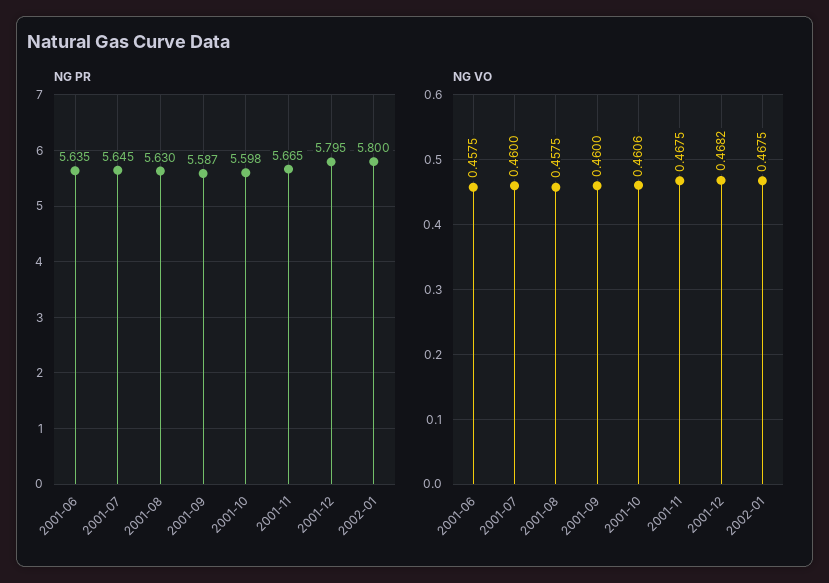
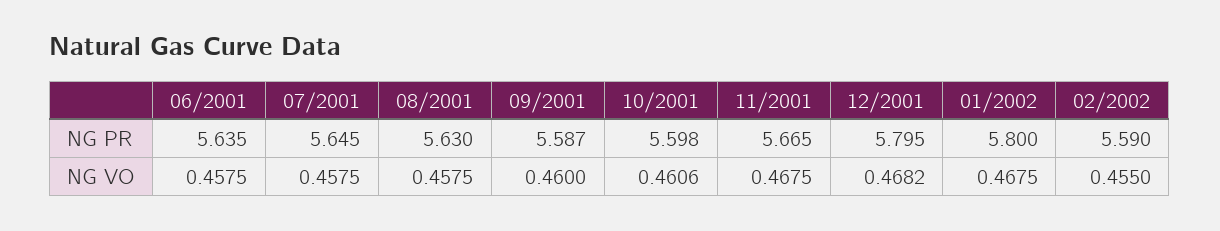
NG VO, 2001-07: 0.46 -> 0.4575
NG PR, 02/2002: none -> 5.59
NG VO, 02/2002: none -> 0.455

